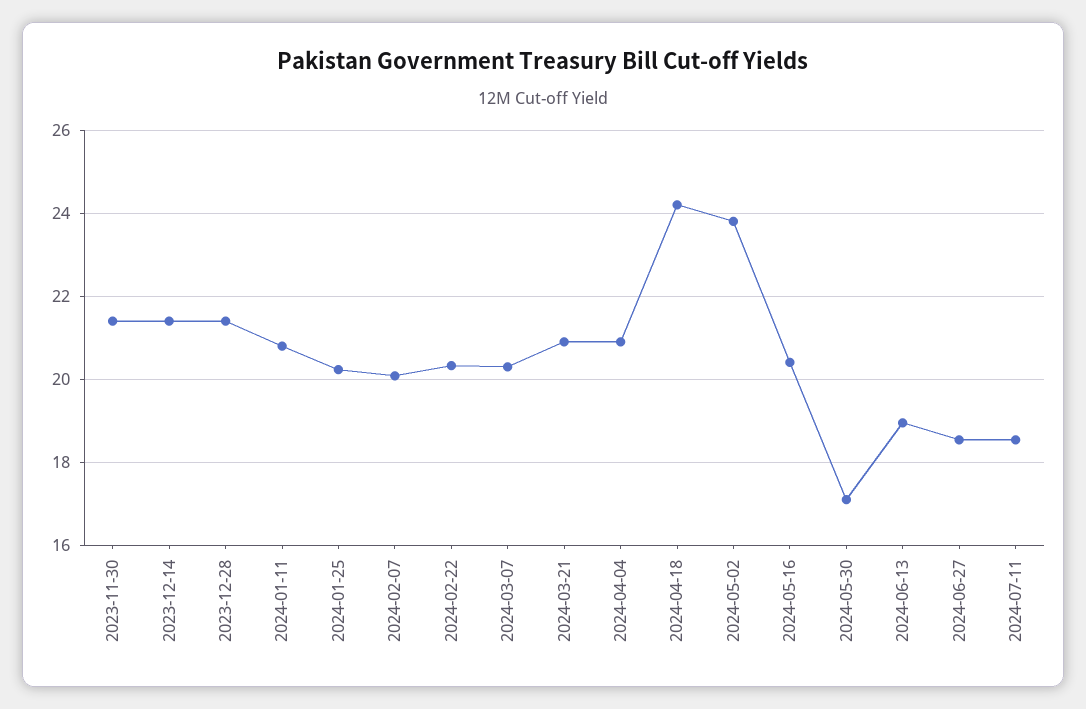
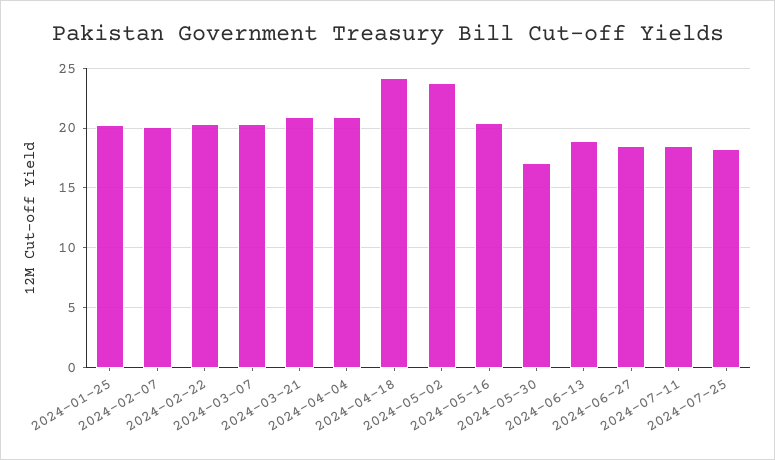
2023-11-30: 21.4 -> none
2023-12-14: 21.4 -> none
2023-12-28: 21.4 -> none
2024-01-11: 20.8 -> none
2024-07-25: none -> 18

